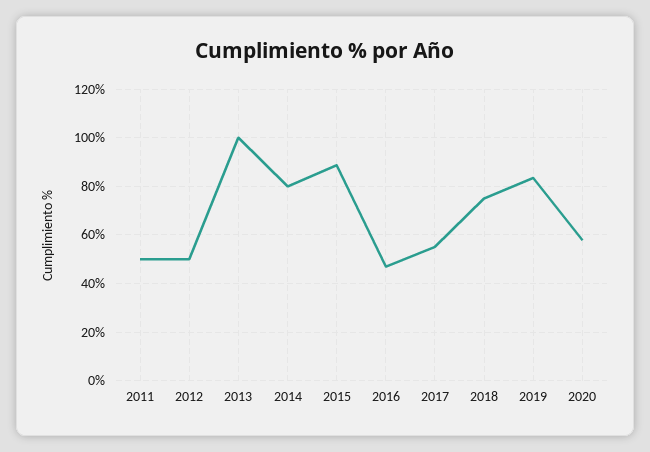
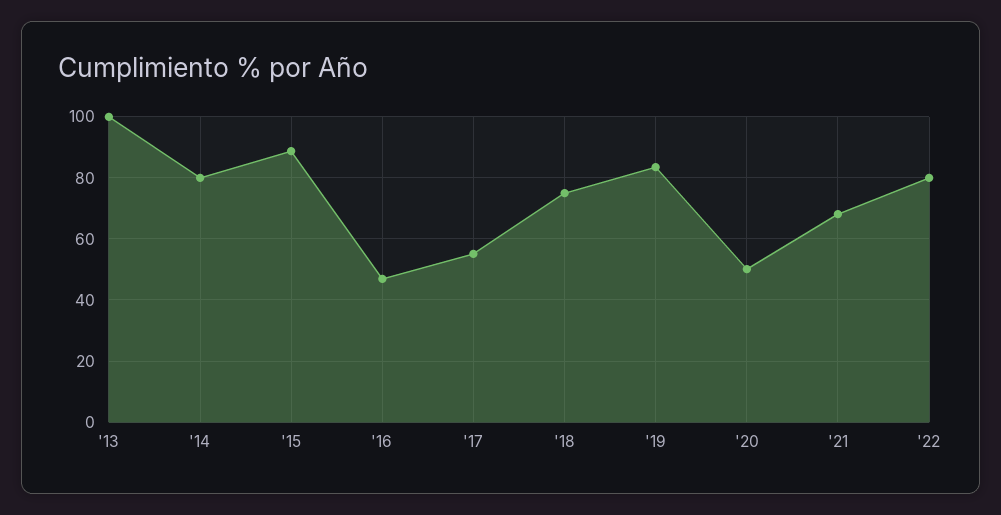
2011: 50 -> none
2012: 50 -> none
2020: 57.5 -> 50
'21: none -> 68
'22: none -> 80

